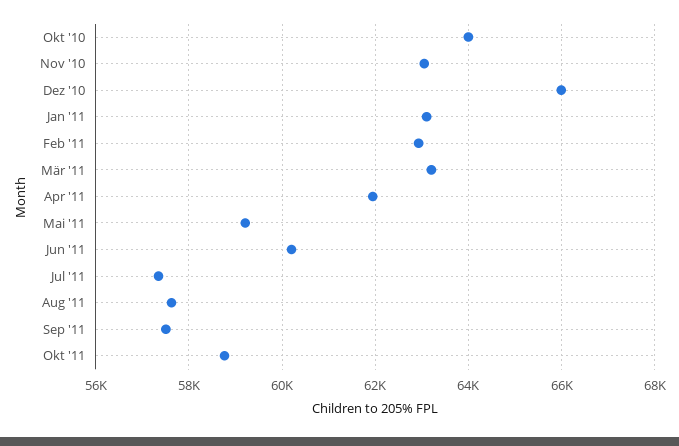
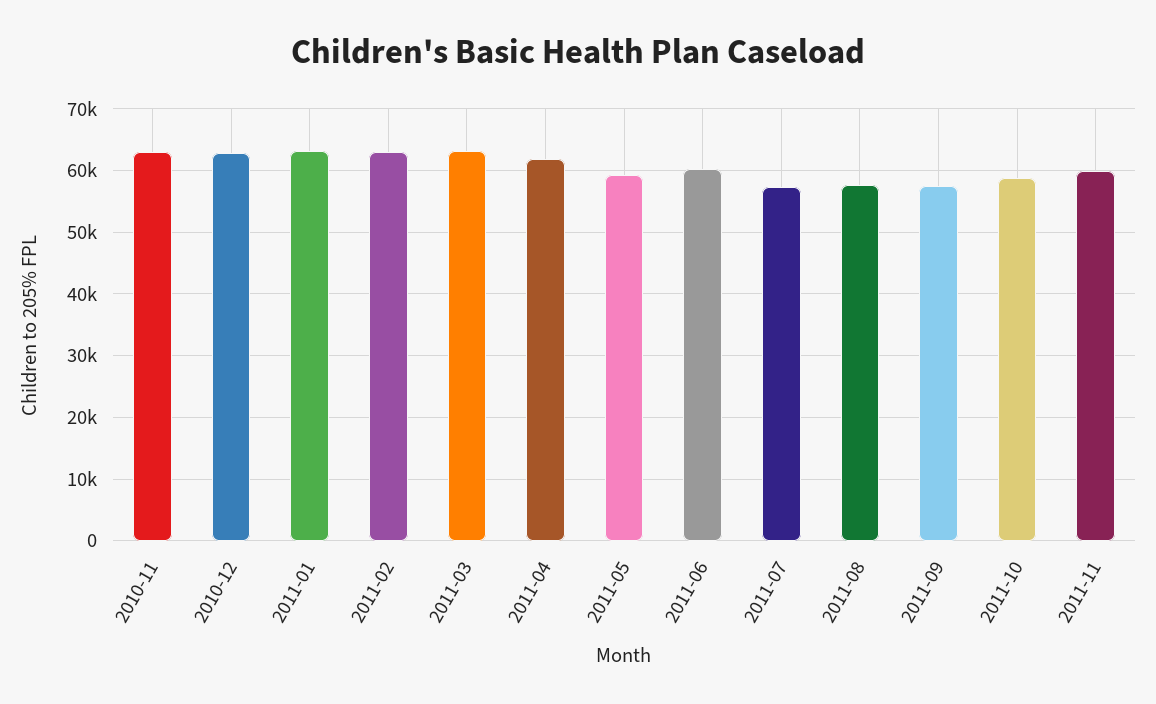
Okt '10: 64000 -> none
Dez '10: 66000 -> 63000
2011-11: none -> 60000

